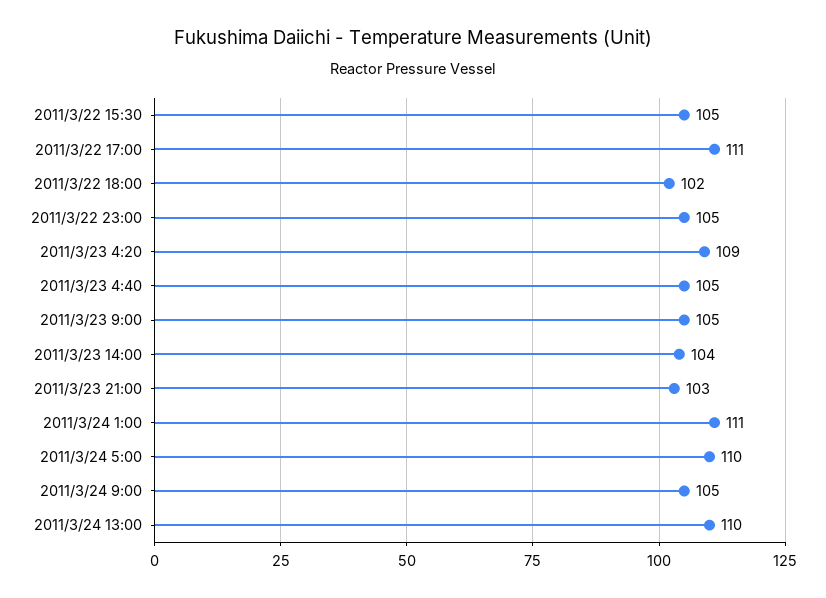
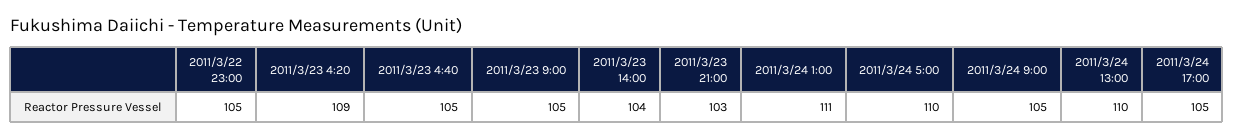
2011/3/22 15:30: 105 -> none
2011/3/22 17:00: 111 -> none
2011/3/22 18:00: 102 -> none
2011/3/24 17:00: none -> 105

